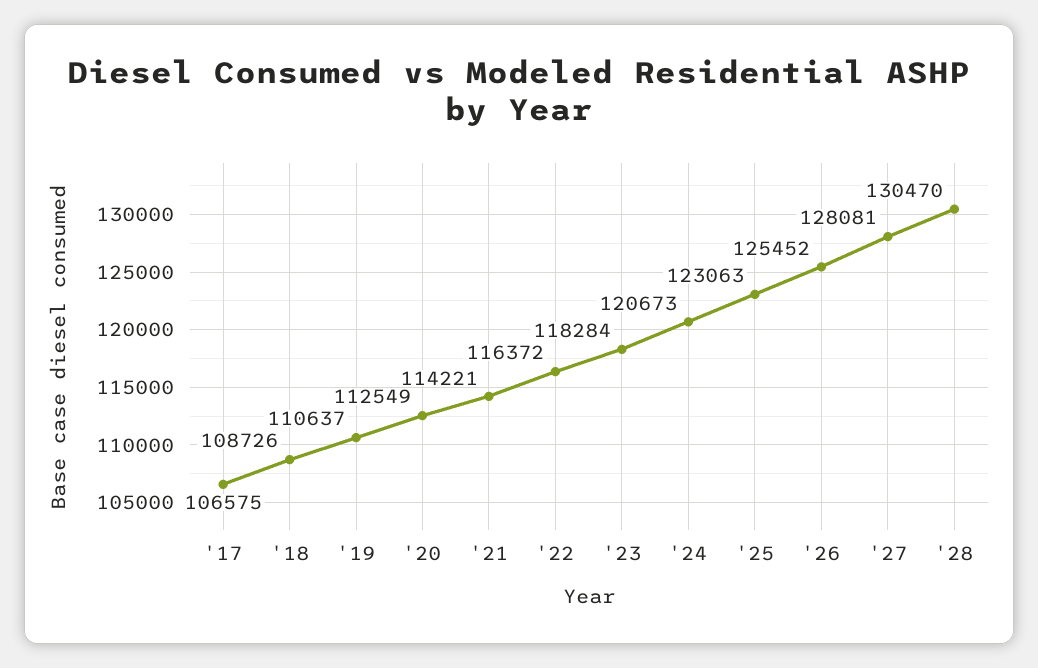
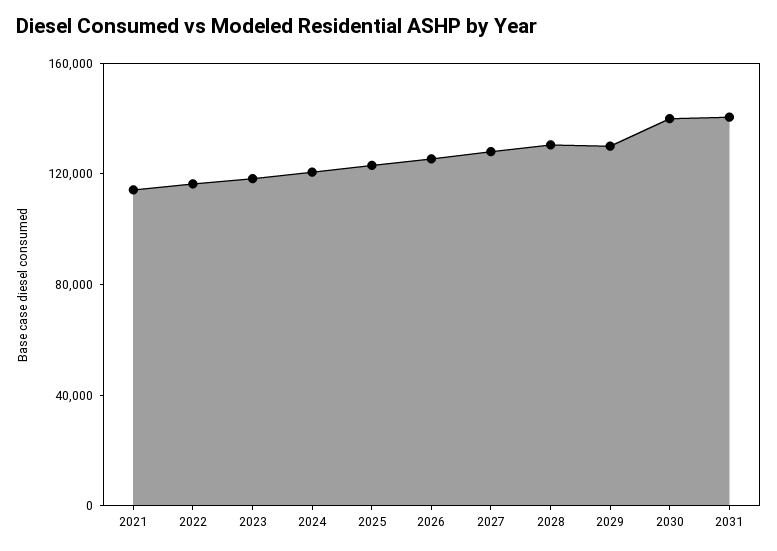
'17: 106575 -> none
'18: 108726 -> none
'19: 110637 -> none
'20: 112549 -> none
2029: none -> 130000
2030: none -> 140000
2031: none -> 140000

